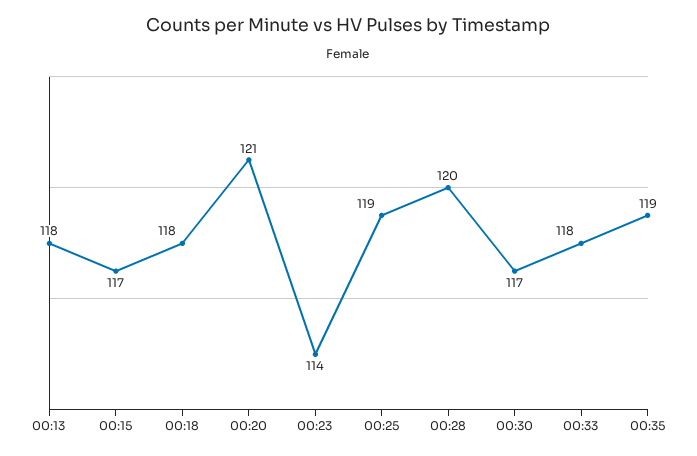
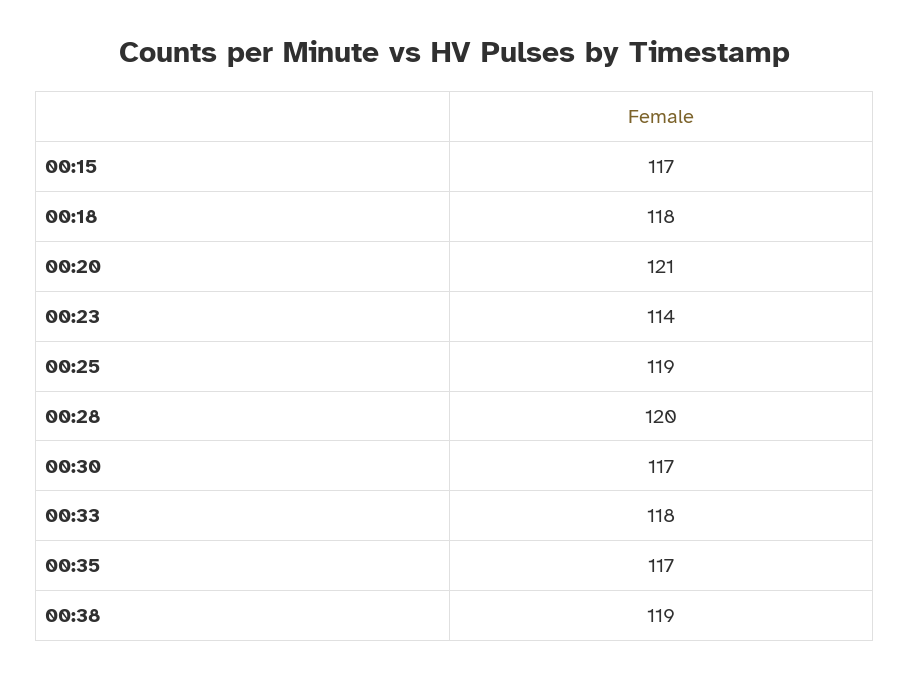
00:13: 118 -> none
00:35: 119 -> 117
00:38: none -> 119

